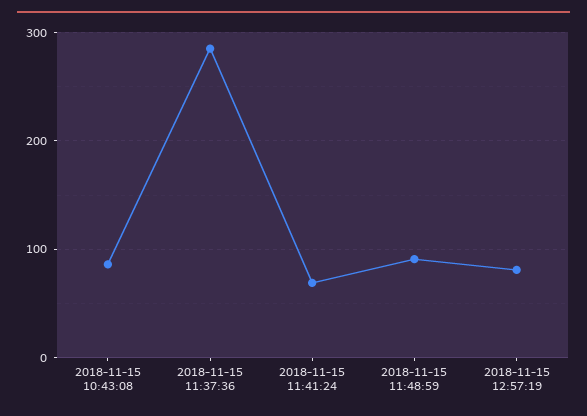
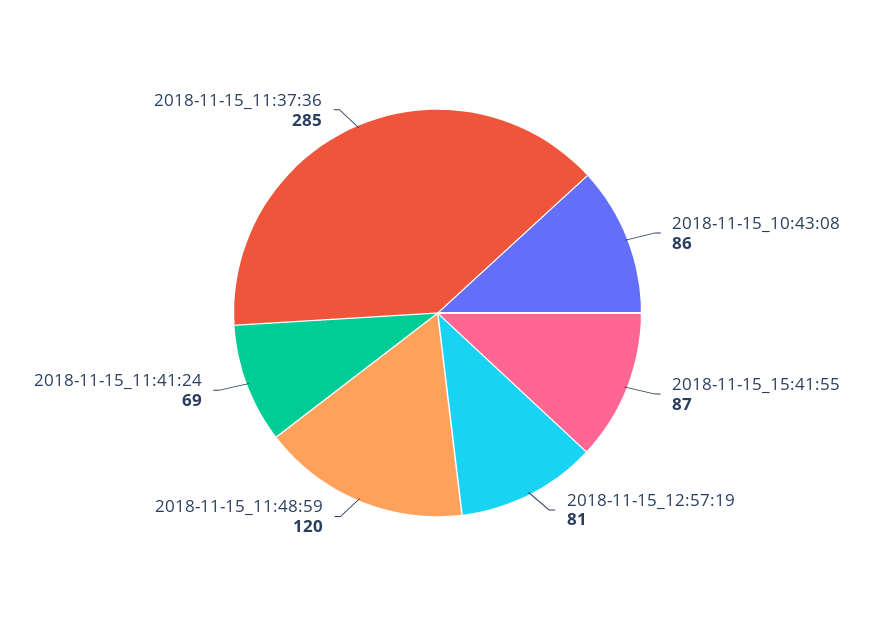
2018-11-15 11:48:59: 90 -> 120
2018-11-15_15:41:55: none -> 87

